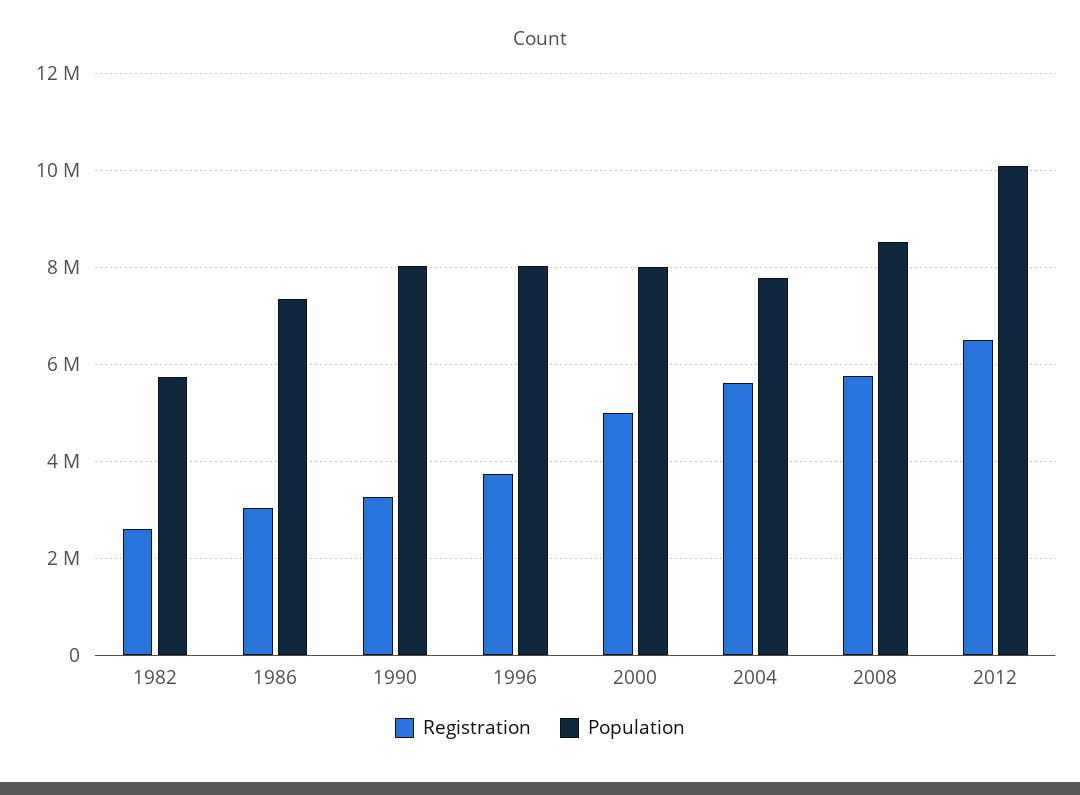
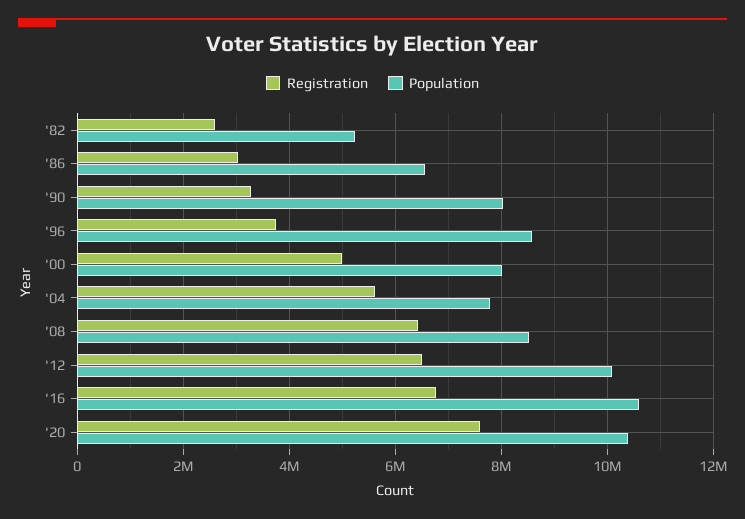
Population, 1982: 5800000 -> 5200000
Population, 1986: 7400000 -> 6600000
Population, 1996: 8000000 -> 8600000
Registration, 2008: 5800000 -> 6400000
Registration, '16: none -> 6800000
Population, '16: none -> 10600000
Registration, '20: none -> 7600000
Population, '20: none -> 10400000

